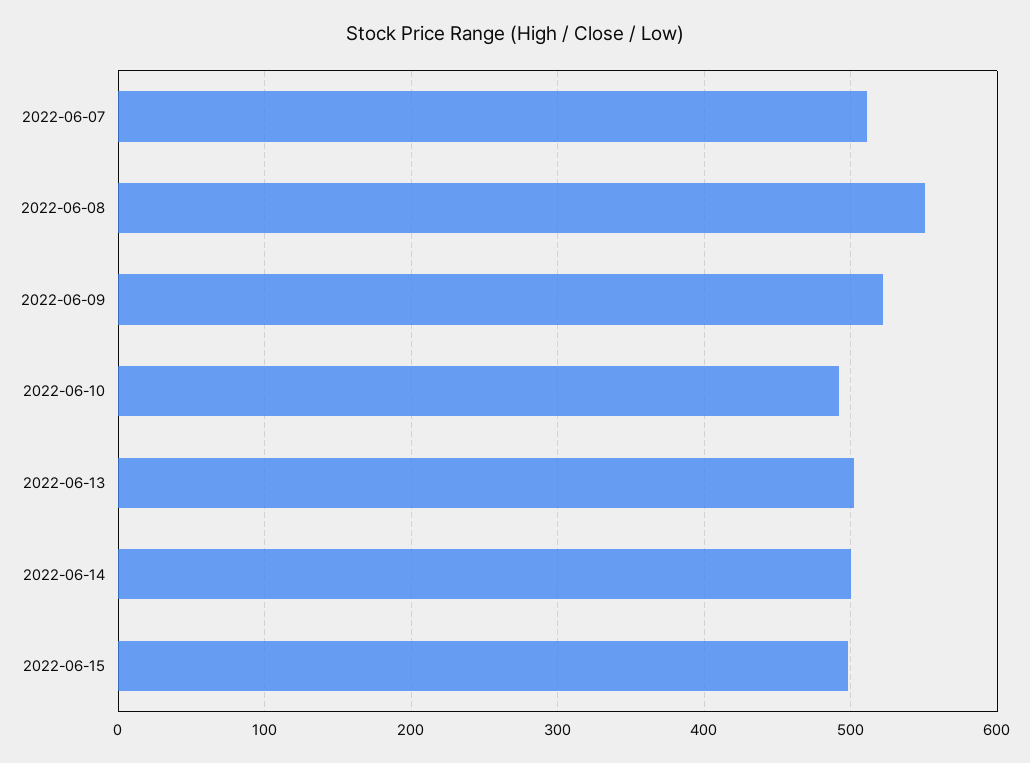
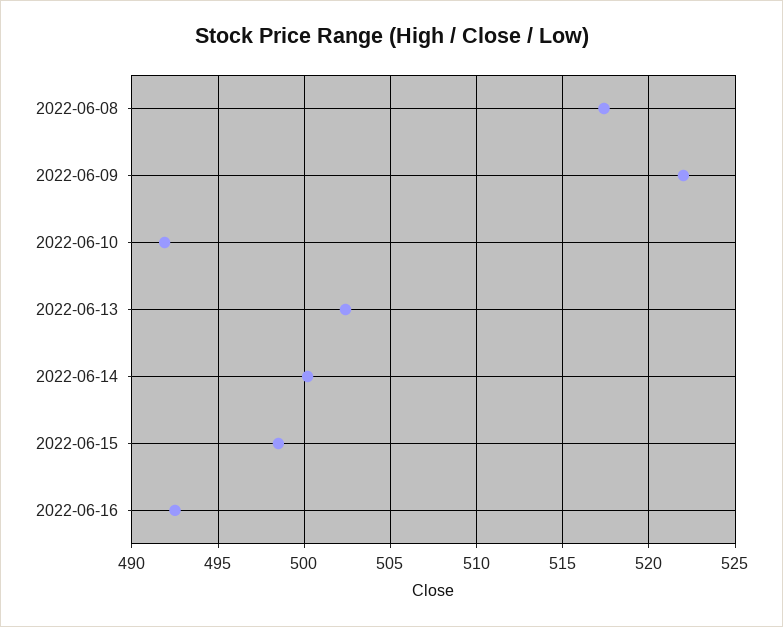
2022-06-07: 510 -> none
2022-06-08: 550 -> 517.5
2022-06-16: none -> 492.5

